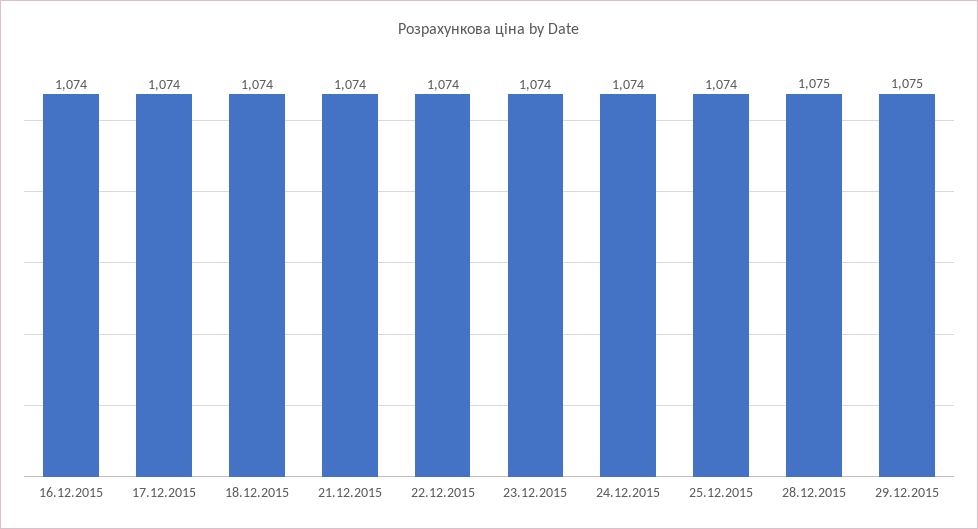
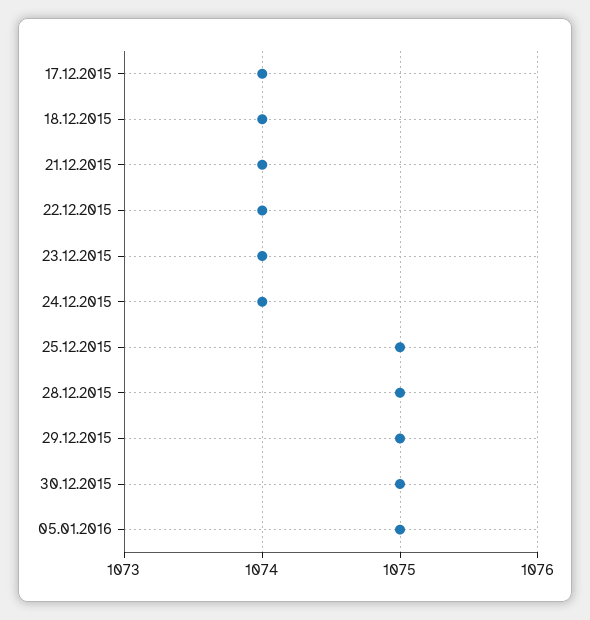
16.12.2015: 1074 -> none
25.12.2015: 1074 -> 1075
30.12.2015: none -> 1075
05.01.2016: none -> 1075

